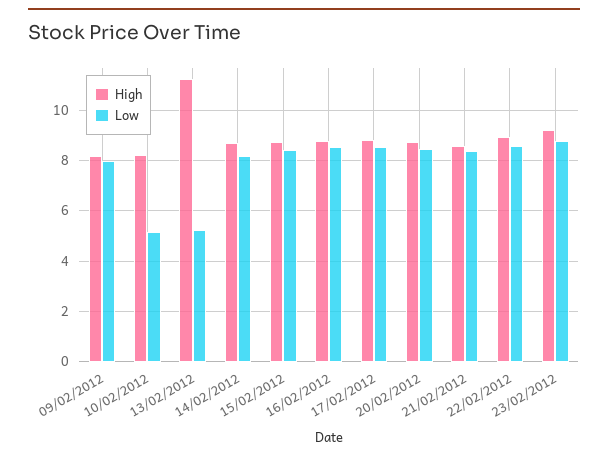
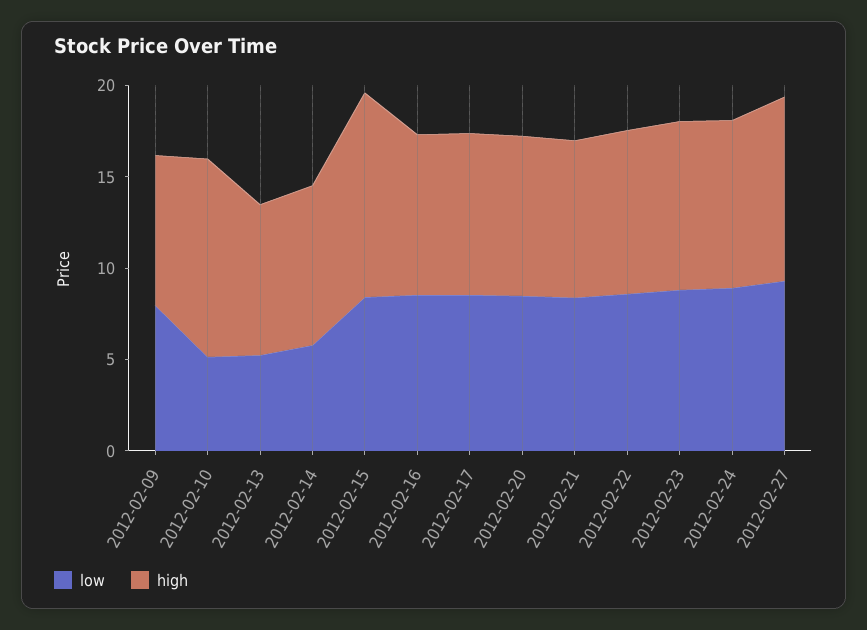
High, 10/02/2012: 8.25 -> 11
High, 13/02/2012: 11.25 -> 8
Low, 14/02/2012: 8.25 -> 6
High, 15/02/2012: 8.75 -> 11
Low, 2012-02-24: none -> 9
High, 2012-02-24: none -> 9
Low, 2012-02-27: none -> 9
High, 2012-02-27: none -> 10

